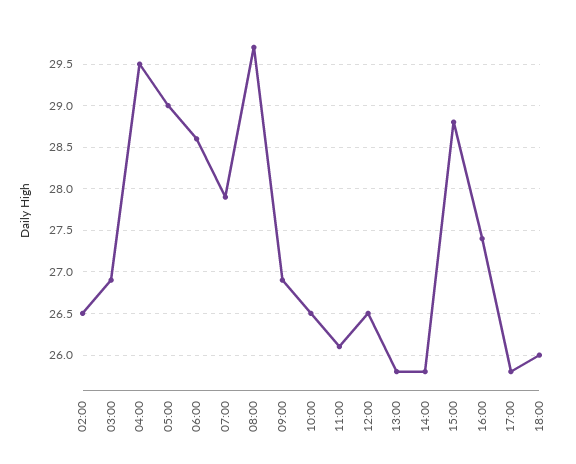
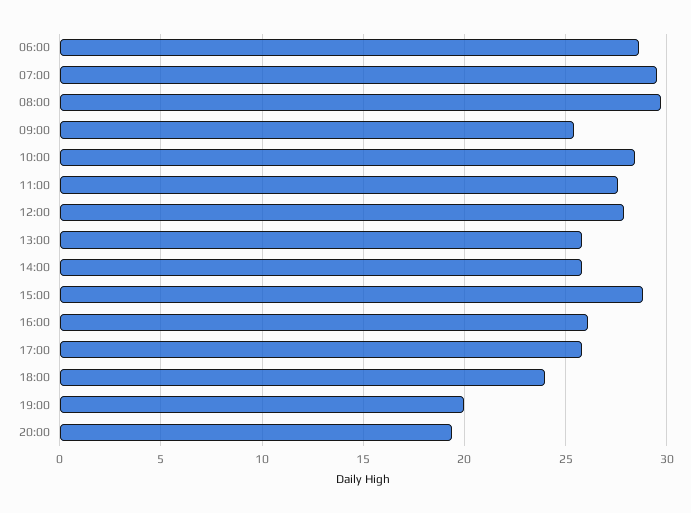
02:00: 26.5 -> none
03:00: 26.9 -> none
04:00: 29.5 -> none
05:00: 29 -> none
07:00: 27.9 -> 29.5
09:00: 26.9 -> 25.5
10:00: 26.5 -> 28.5
11:00: 26.1 -> 27.5
12:00: 26.5 -> 28
16:00: 27.4 -> 26
18:00: 26 -> 24
19:00: none -> 20
20:00: none -> 19.5

